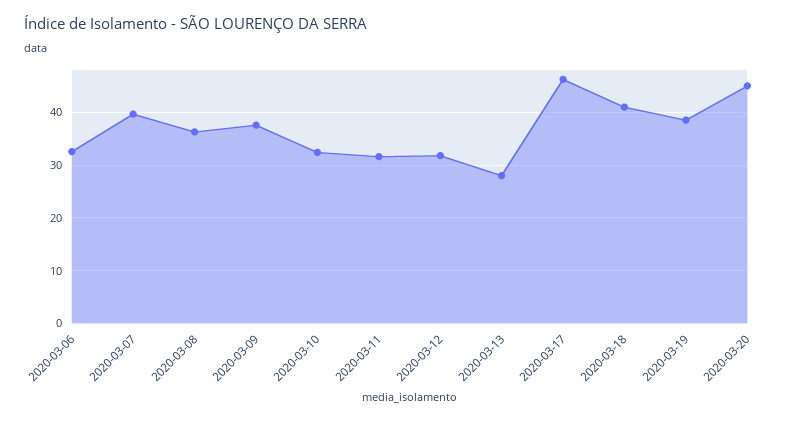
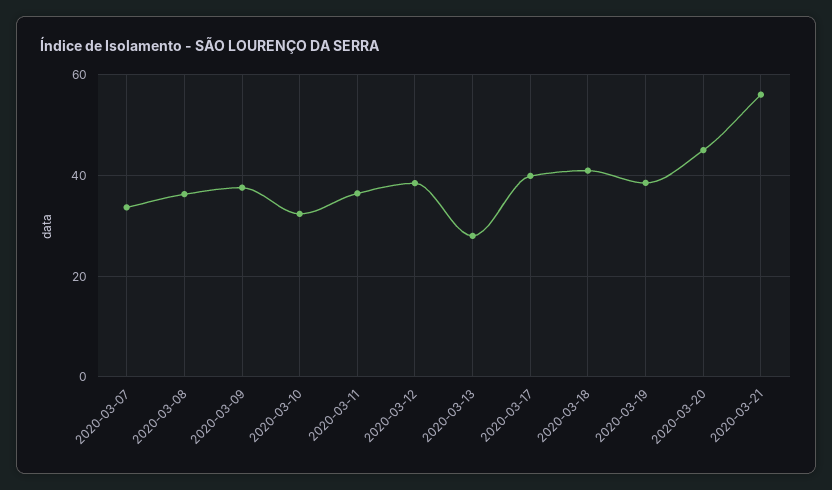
2020-03-06: 32 -> none
2020-03-07: 40 -> 34
2020-03-11: 32 -> 36
2020-03-12: 32 -> 38
2020-03-17: 46 -> 40
2020-03-21: none -> 56

